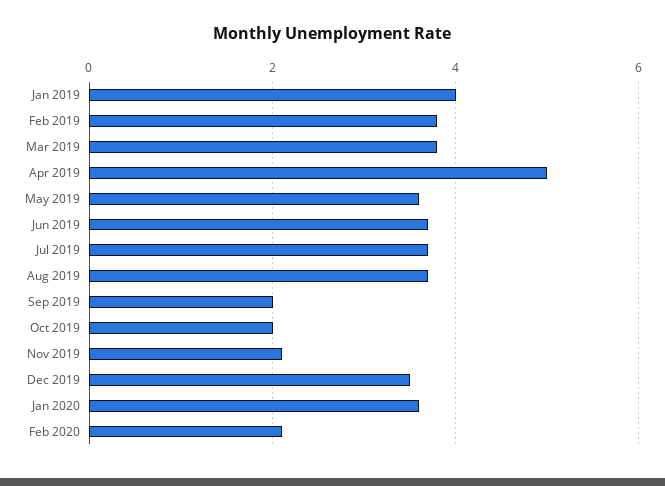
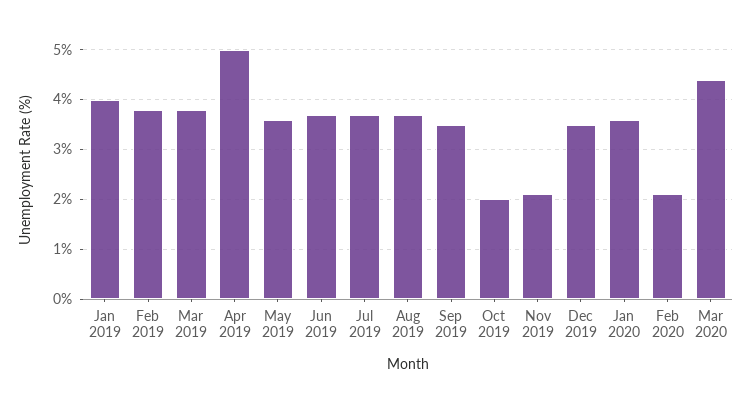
Sep 2019: 2 -> 3.5
Mar 2020: none -> 4.5

